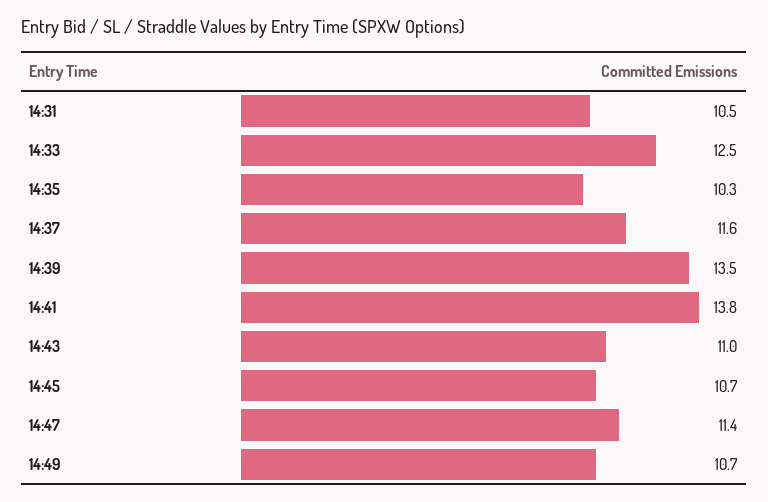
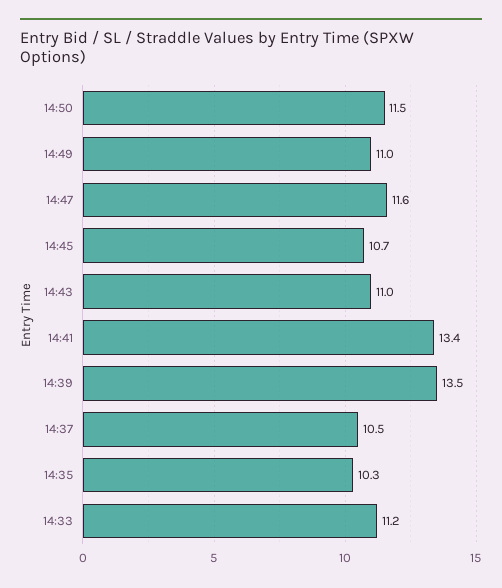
14:31: 10.5 -> none
14:33: 12.5 -> 11.2
14:37: 11.6 -> 10.5
14:41: 13.8 -> 13.4
14:47: 11.4 -> 11.6
14:49: 10.7 -> 11
14:50: none -> 11.5

